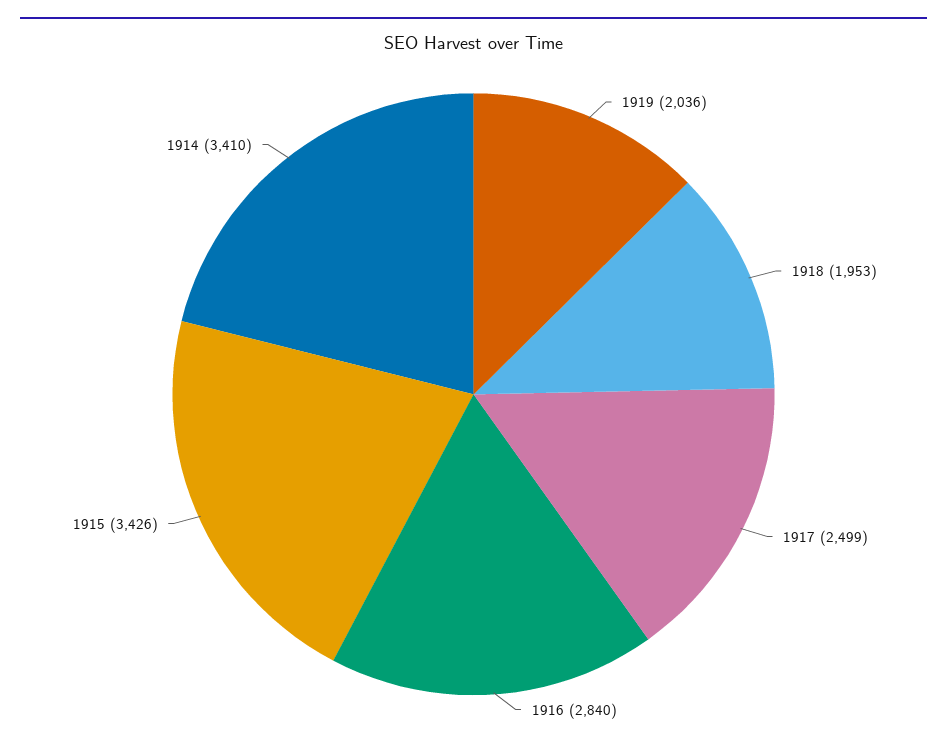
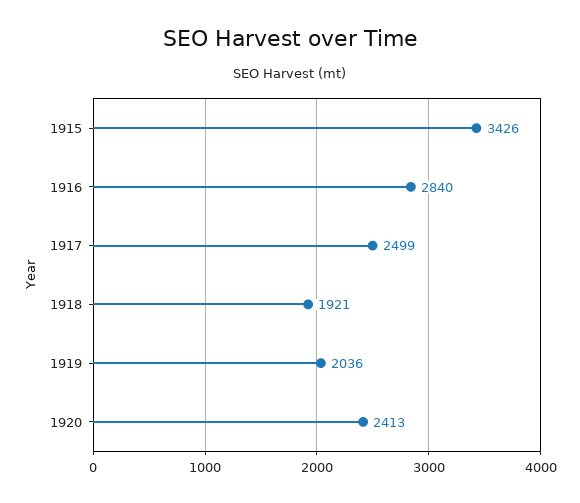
1918: 1953 -> 1921
1914: 3410 -> none
1920: none -> 2413

